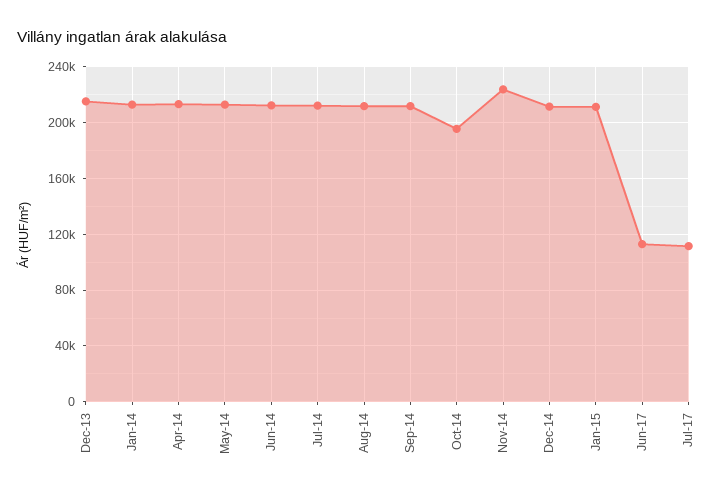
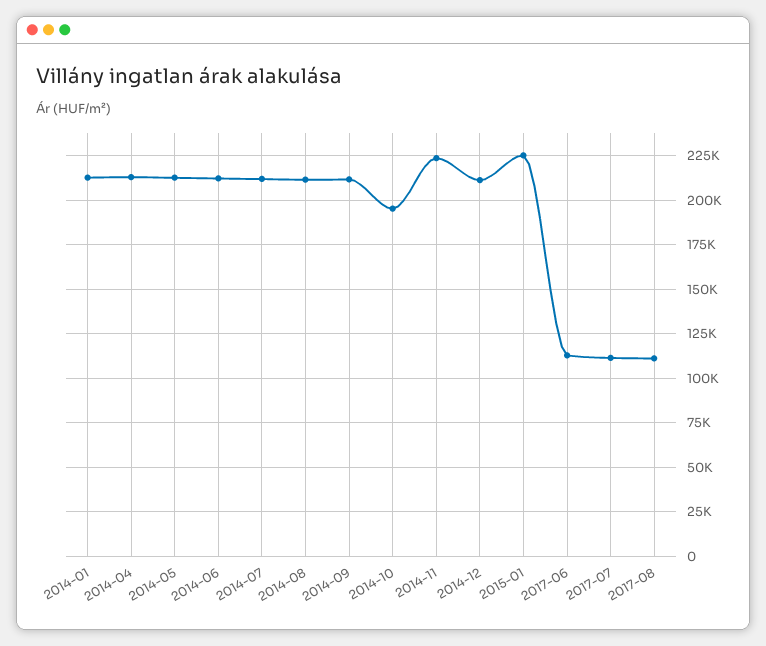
Dec-13: 215000 -> none
Jan-15: 210000 -> 225000
2017-08: none -> 110000

